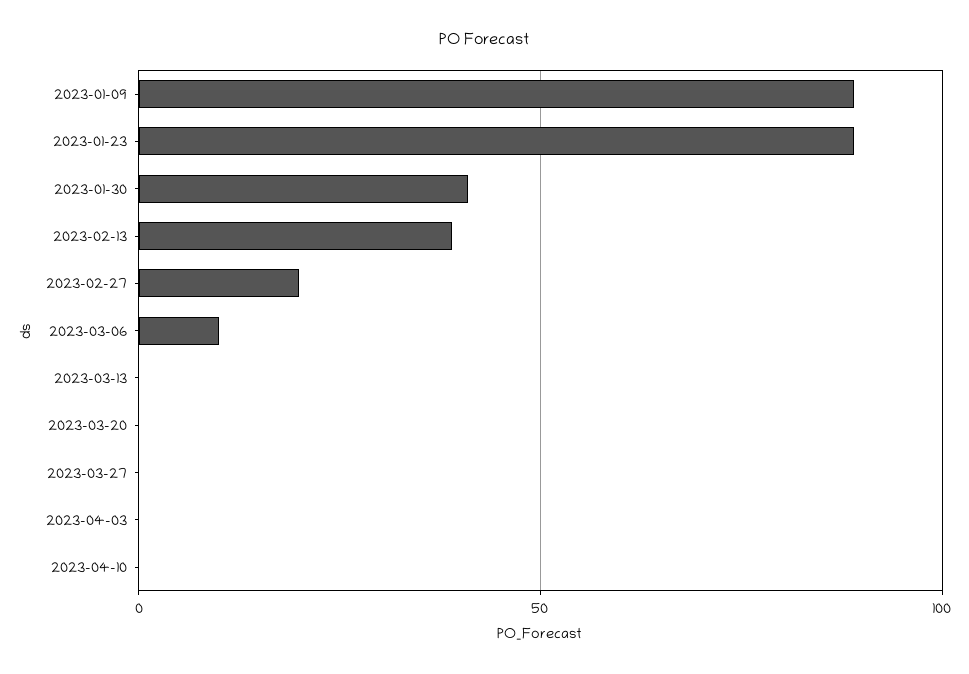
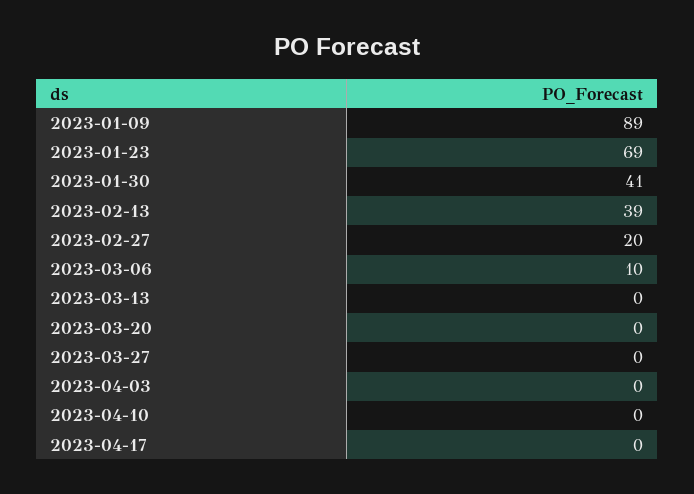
2023-01-23: 90 -> 69
2023-04-17: none -> 0

